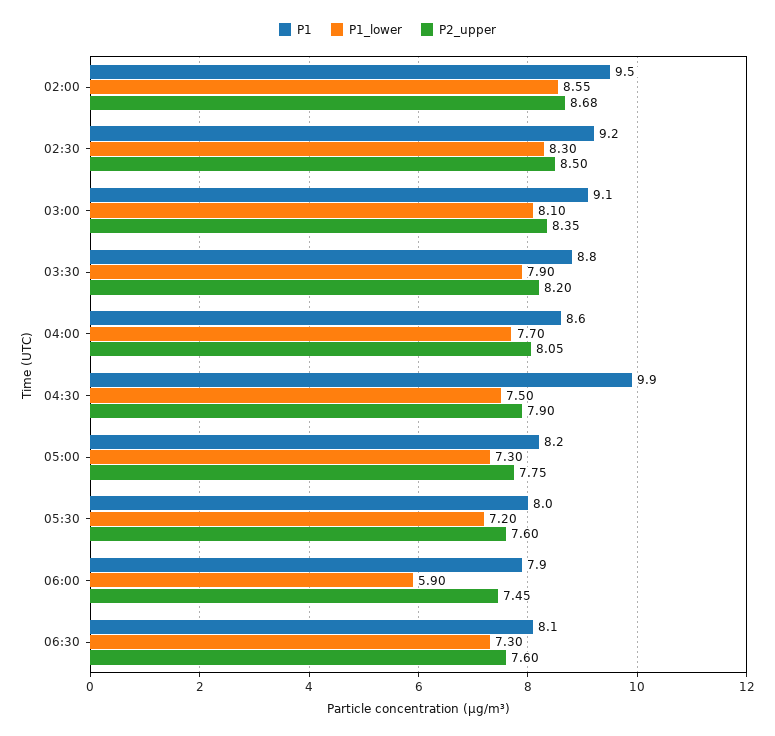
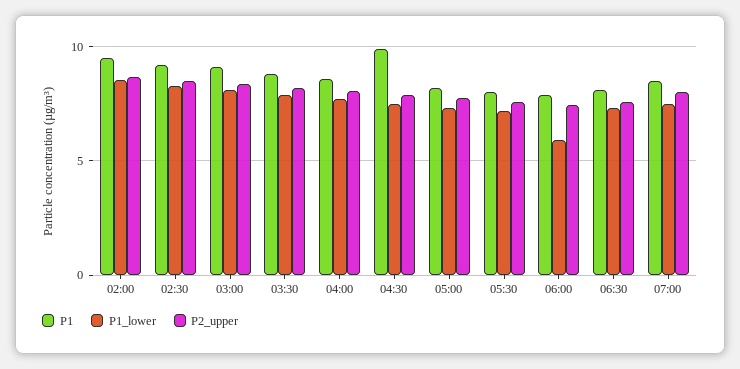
P1, 07:00: none -> 8.5
P1_lower, 07:00: none -> 7.5
P2_upper, 07:00: none -> 8

